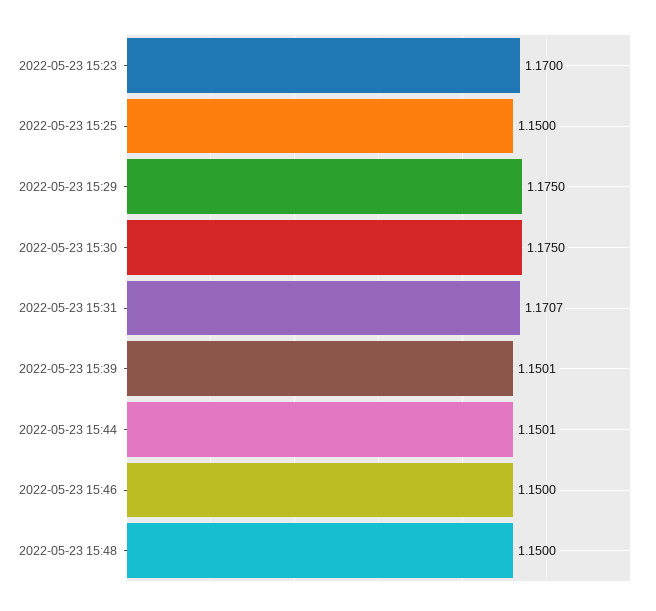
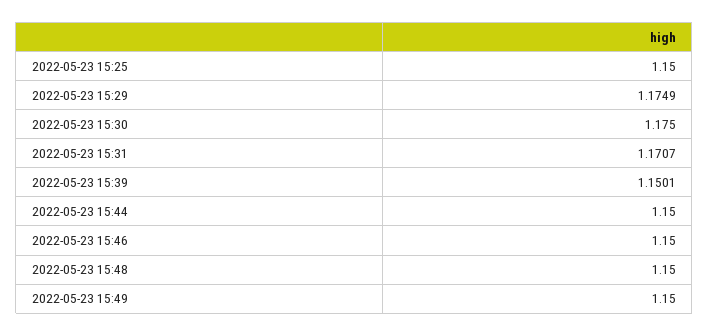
2022-05-23 15:23: 1.17 -> none
2022-05-23 15:29: 1.175 -> 1.1749
2022-05-23 15:44: 1.1501 -> 1.15
2022-05-23 15:49: none -> 1.15

